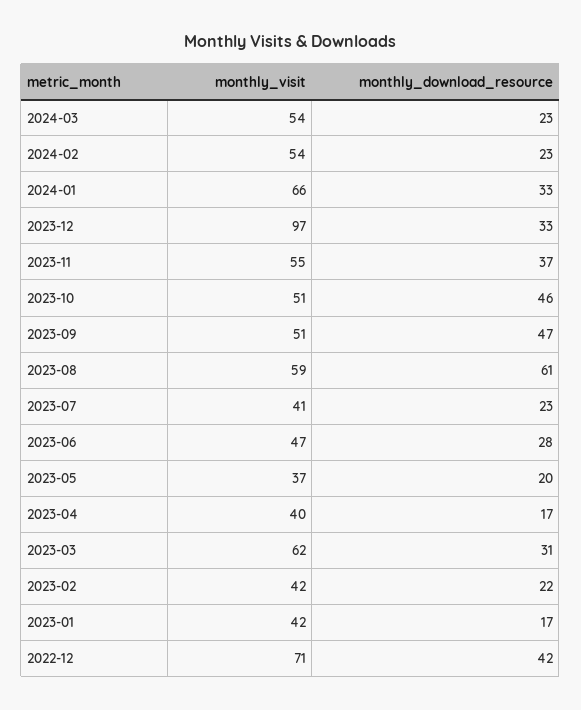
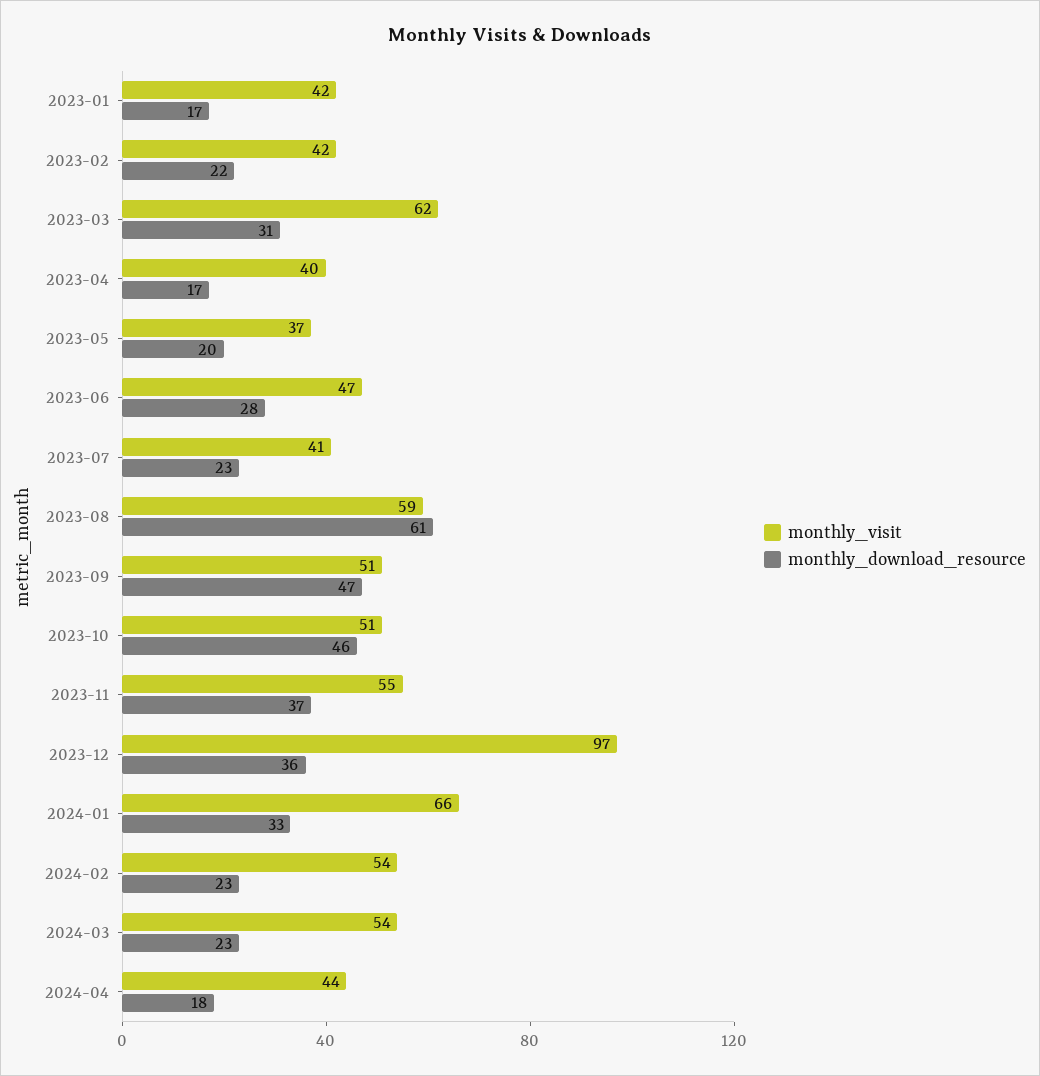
monthly_download_resource, 2023-12: 33 -> 36
monthly_visit, 2022-12: 71 -> none
monthly_download_resource, 2022-12: 42 -> none
monthly_visit, 2024-04: none -> 44
monthly_download_resource, 2024-04: none -> 18

